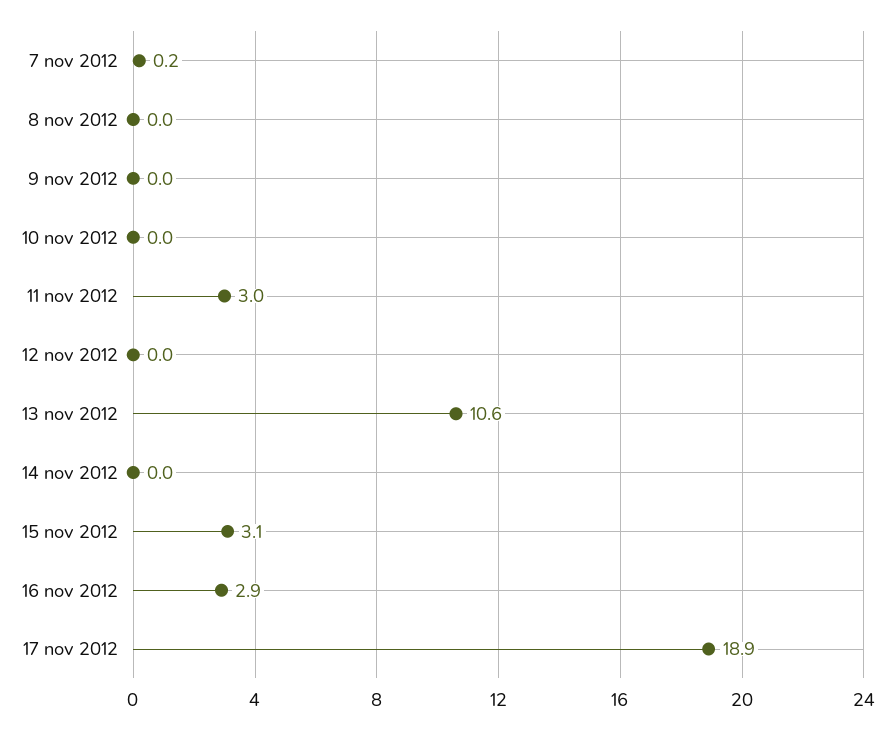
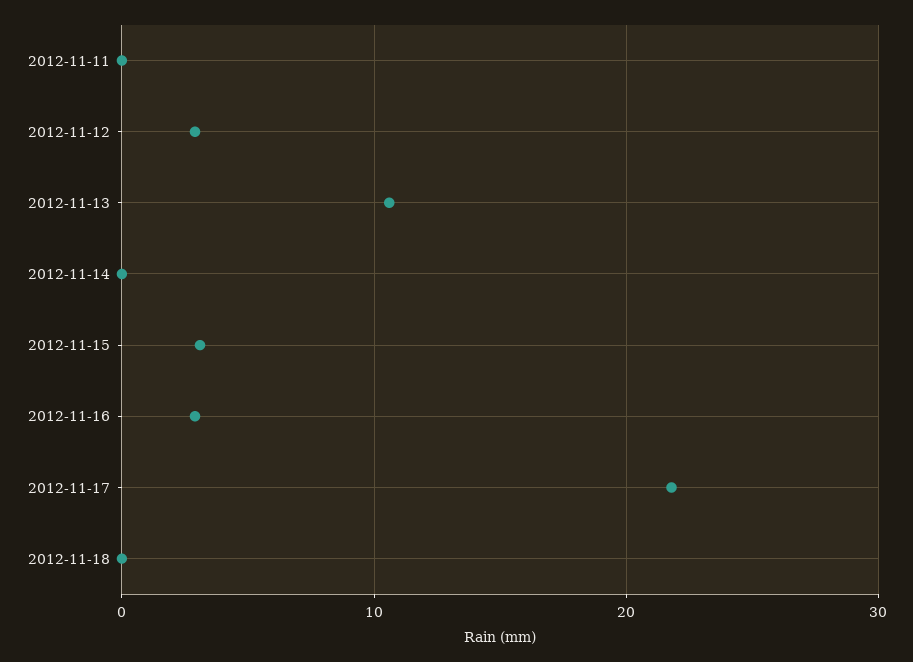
7 nov 2012: 0.2 -> none
8 nov 2012: 0 -> none
9 nov 2012: 0 -> none
10 nov 2012: 0 -> none
11 nov 2012: 3 -> 0
12 nov 2012: 0 -> 3
17 nov 2012: 18.9 -> 22
2012-11-18: none -> 0

